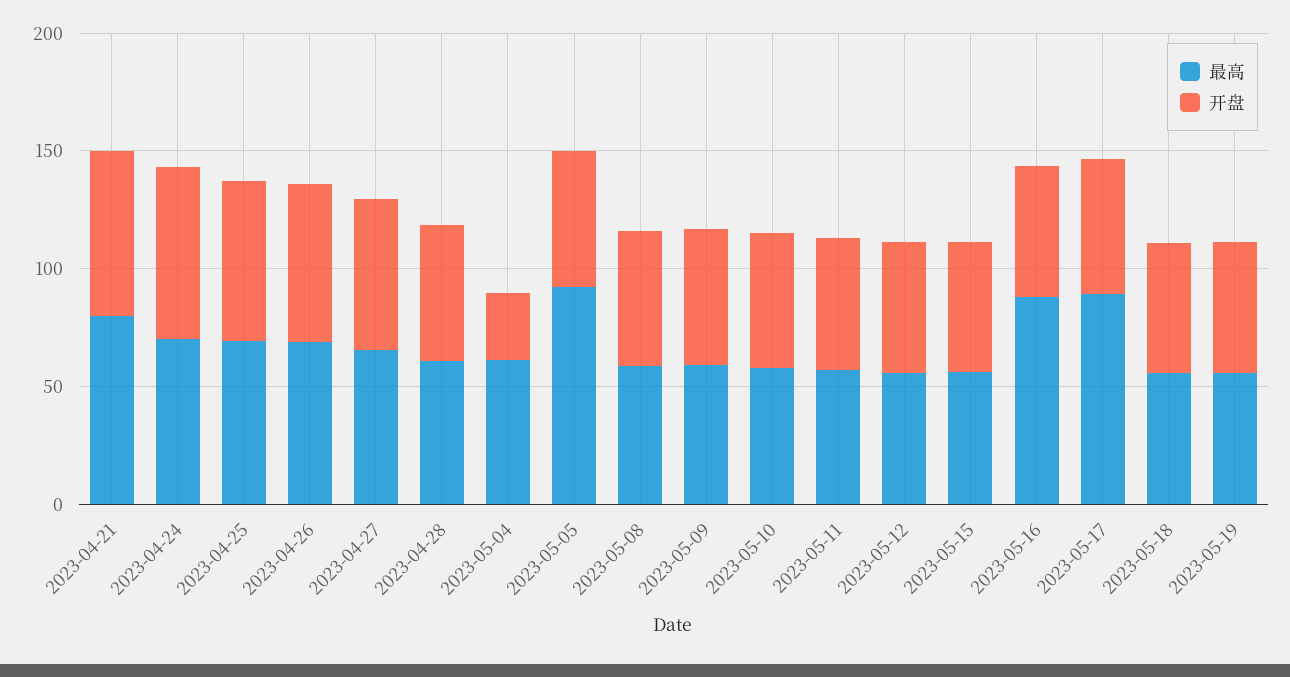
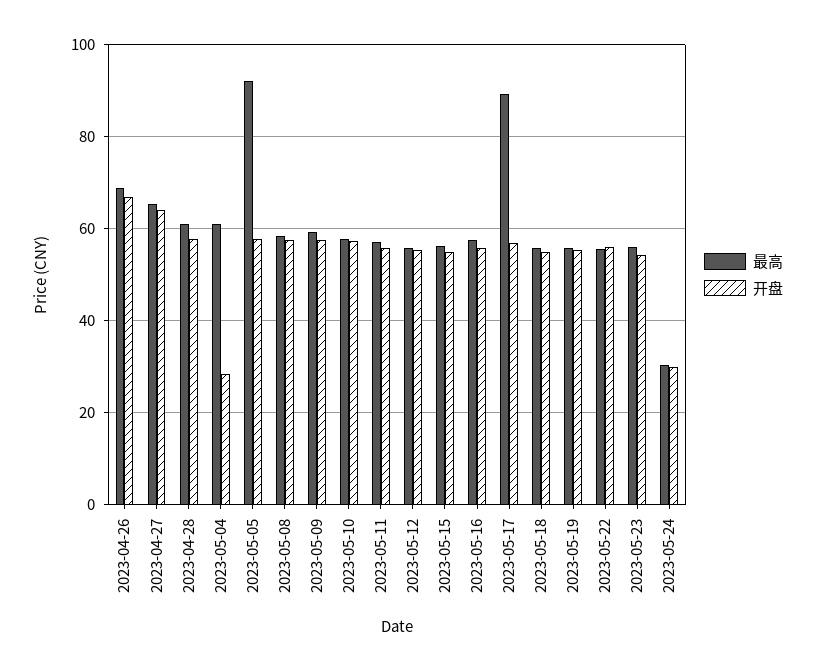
最高, 2023-04-21: 80 -> none
开盘, 2023-04-21: 70 -> none
最高, 2023-04-24: 70 -> none
开盘, 2023-04-24: 70 -> none
最高, 2023-04-25: 70 -> none
开盘, 2023-04-25: 70 -> none
最高, 2023-05-16: 90 -> 58
最高, 2023-05-22: none -> 56
开盘, 2023-05-22: none -> 56
最高, 2023-05-23: none -> 56
开盘, 2023-05-23: none -> 54
最高, 2023-05-24: none -> 30
开盘, 2023-05-24: none -> 30

